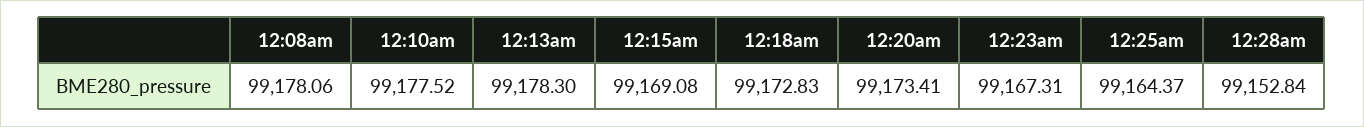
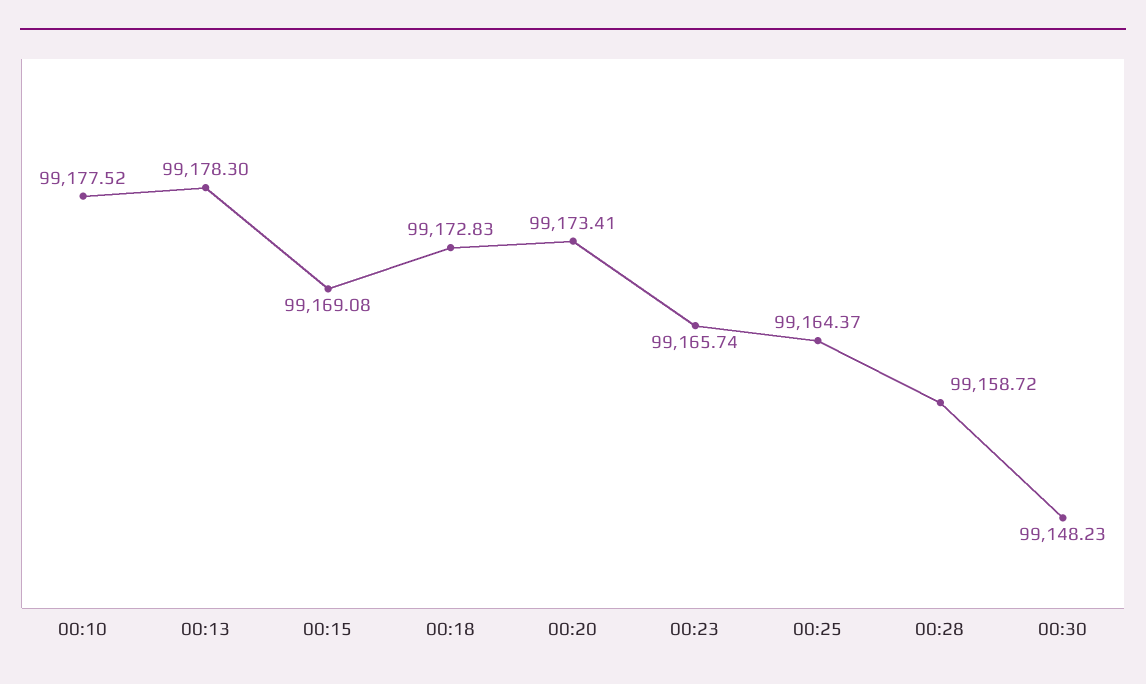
12:08am: 99178.06 -> none
12:23am: 99167.31 -> 99165.74
12:28am: 99152.84 -> 99158.72
00:30: none -> 99148.23

